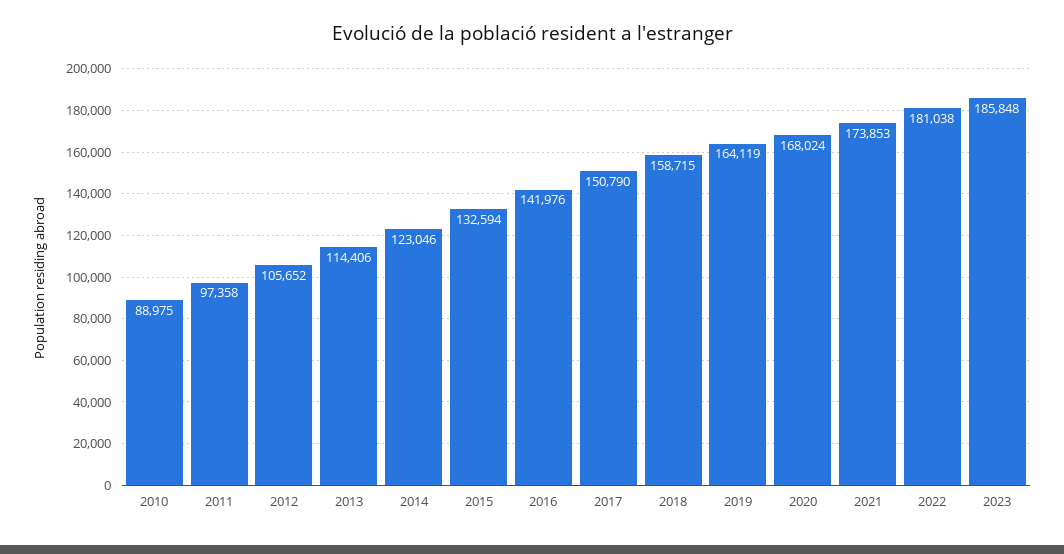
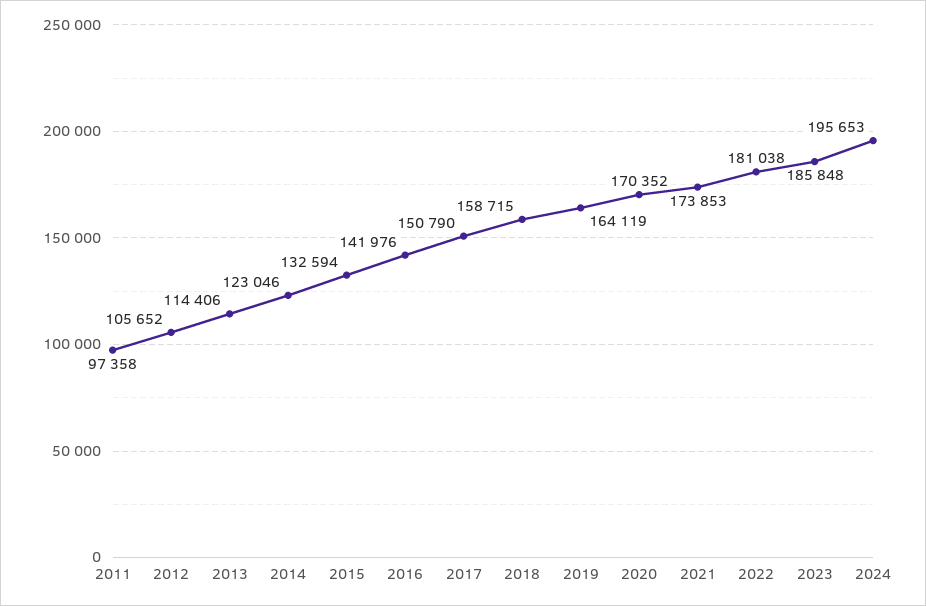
2010: 88975 -> none
2020: 168024 -> 170352
2024: none -> 195653

